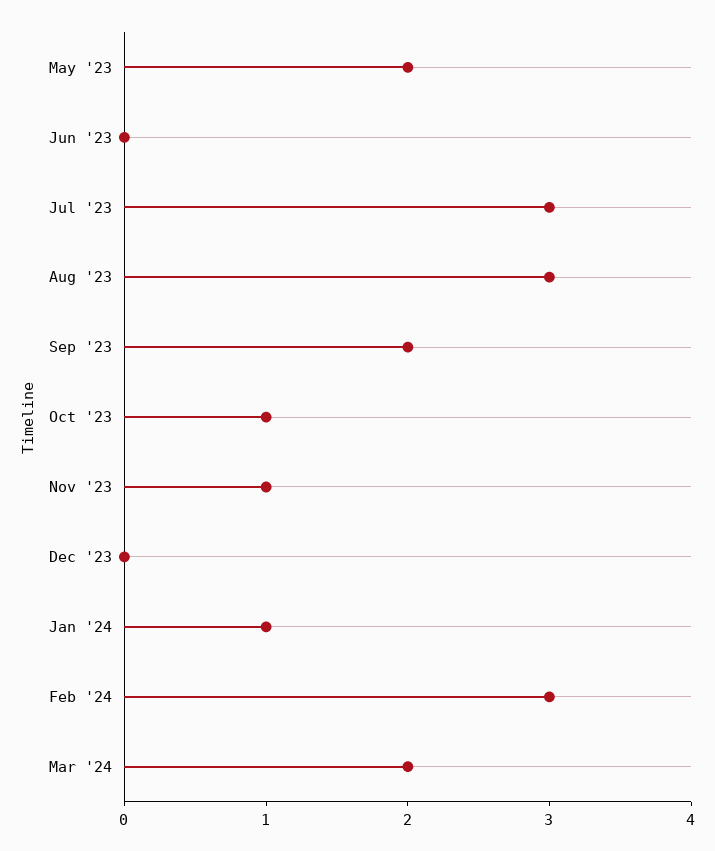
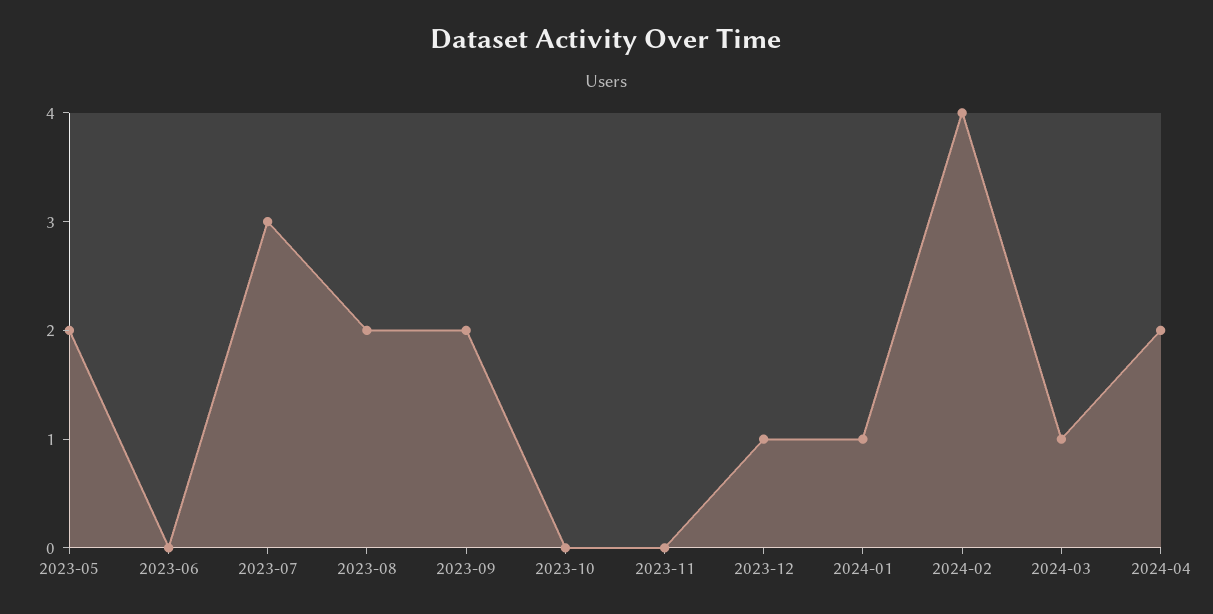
Aug '23: 3 -> 2
Oct '23: 1 -> 0
Nov '23: 1 -> 0
Dec '23: 0 -> 1
Feb '24: 3 -> 4
Mar '24: 2 -> 1
2024-04: none -> 2

